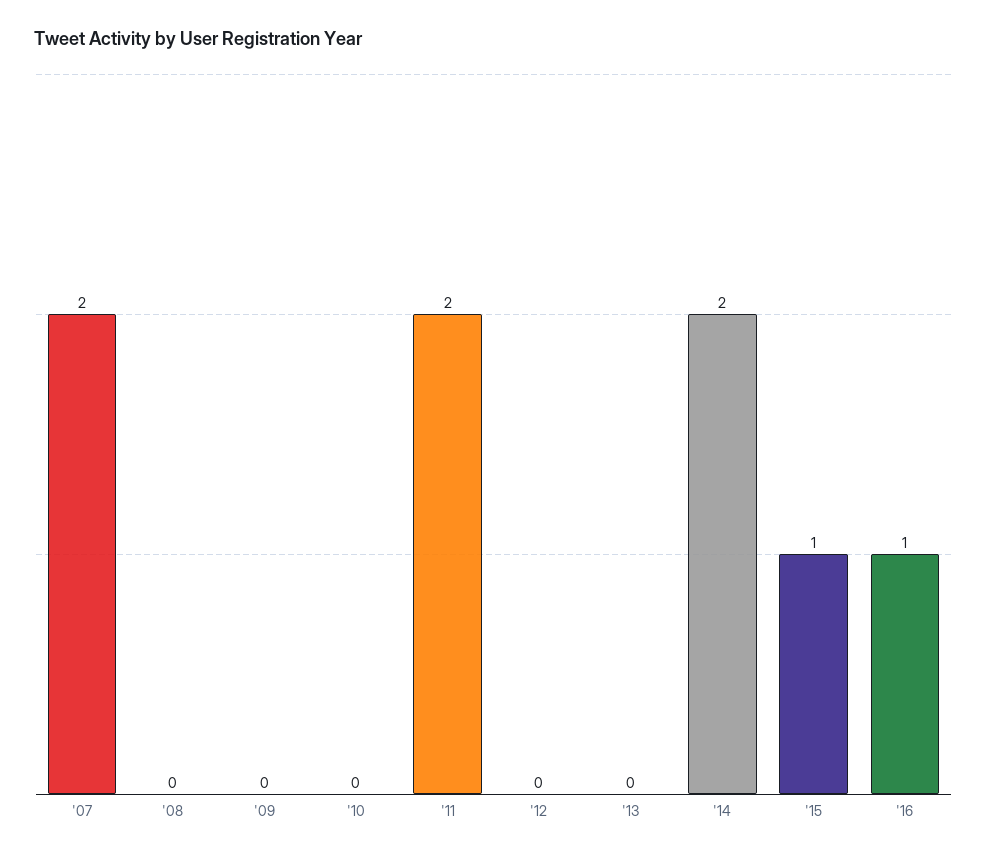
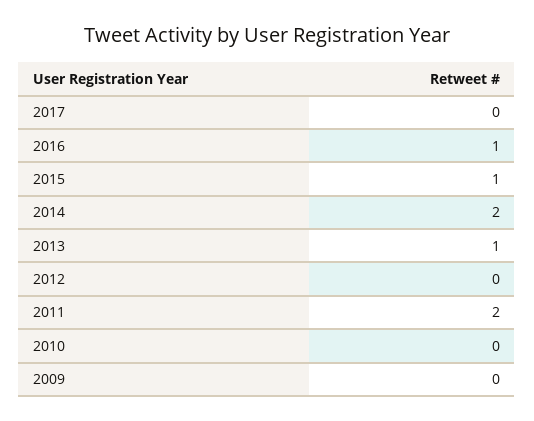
'07: 2 -> none
'08: 0 -> none
'13: 0 -> 1
2017: none -> 0

